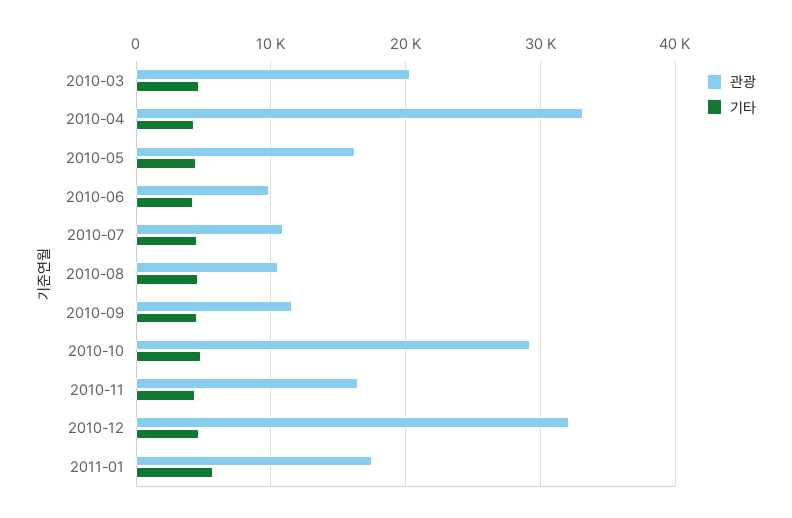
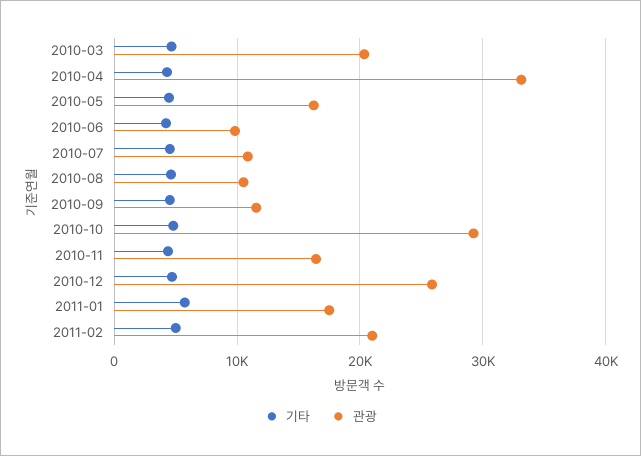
관광, 2010-12: 32000 -> 26000
기타, 2011-02: none -> 5000
관광, 2011-02: none -> 21000

